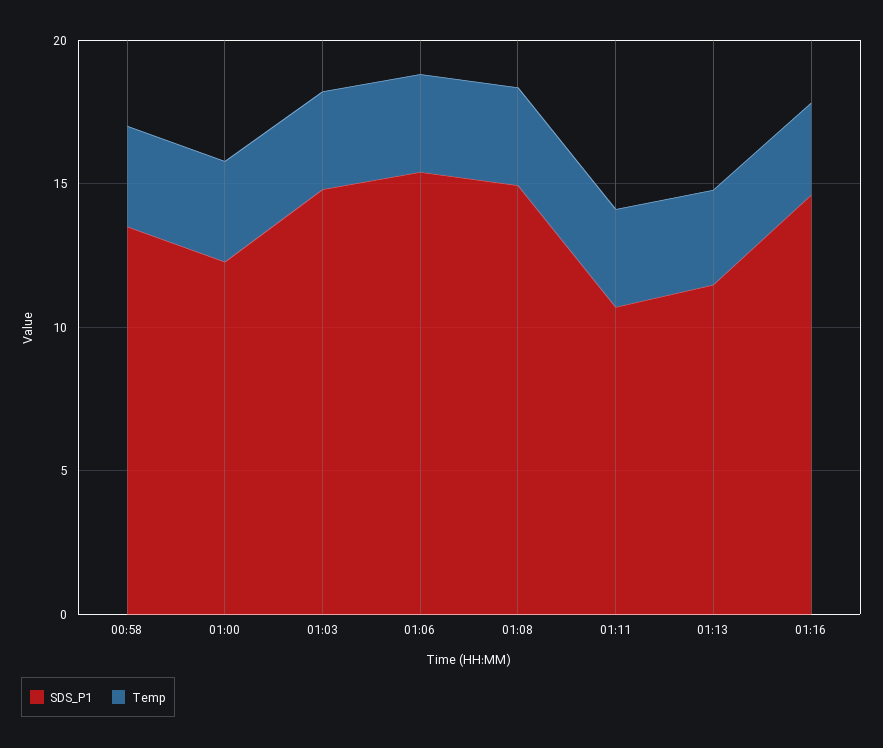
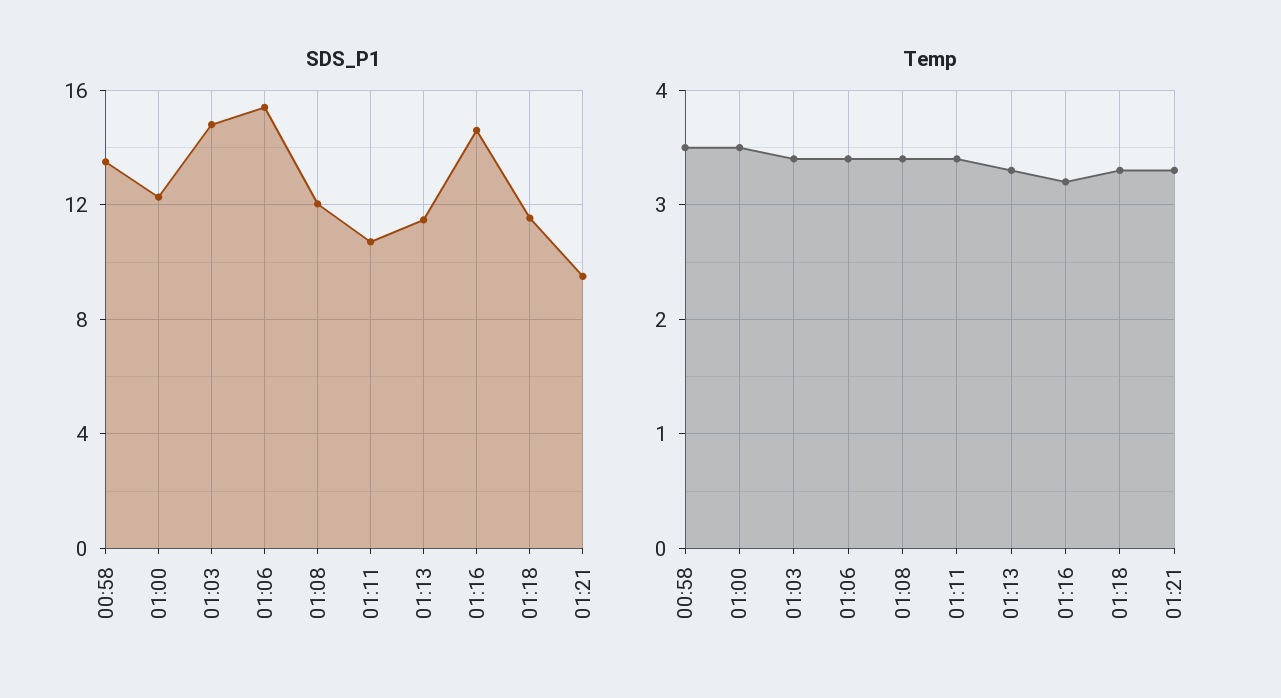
SDS_P1, 01:08: 15 -> 12
SDS_P1, 01:18: none -> 11.5
SDS_P1, 01:21: none -> 9.5
Temp, 01:18: none -> 3.3
Temp, 01:21: none -> 3.3

